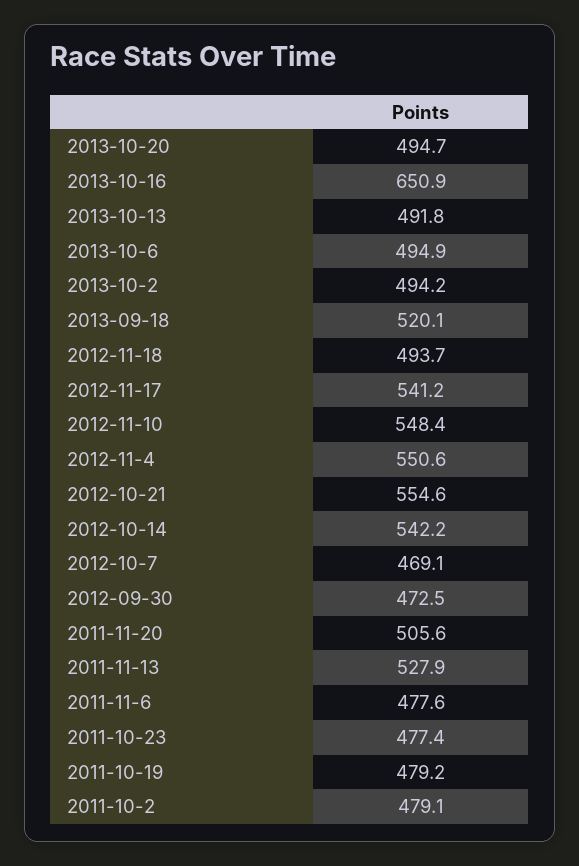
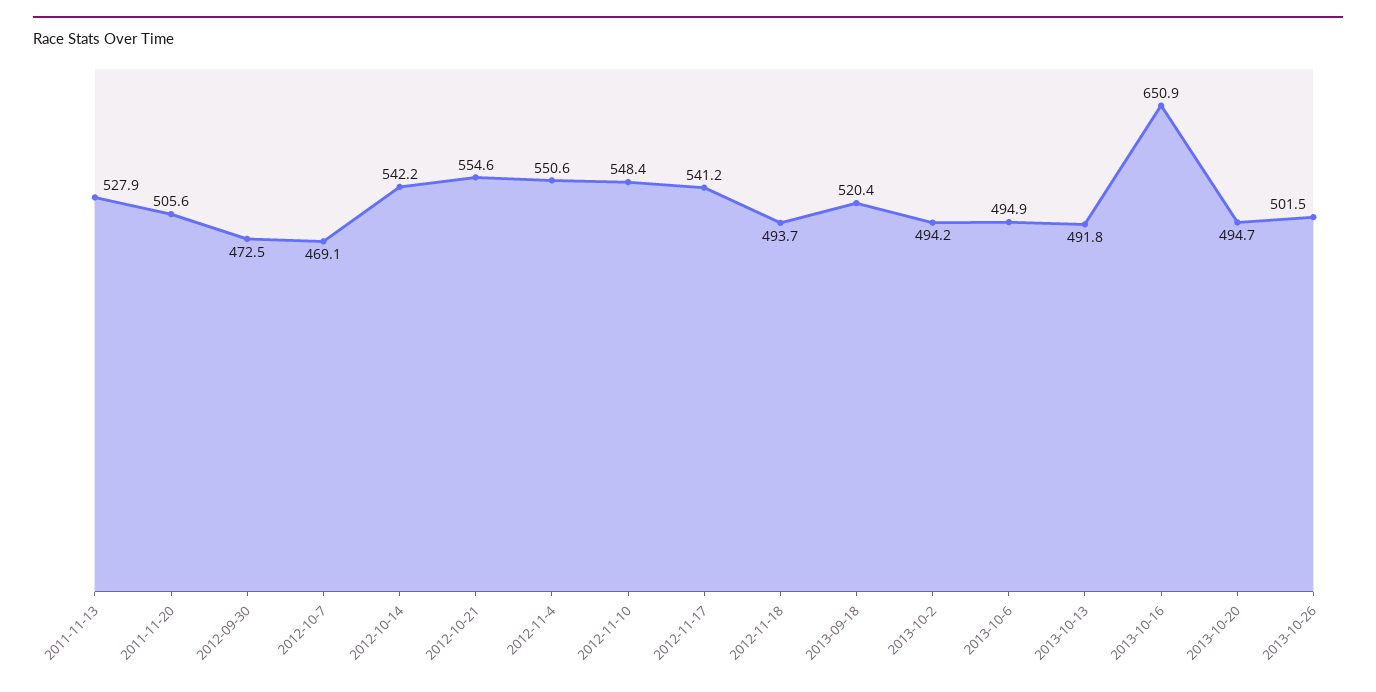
2013-09-18: 520.1 -> 520.4
2011-11-6: 477.6 -> none
2011-10-23: 477.4 -> none
2011-10-19: 479.2 -> none
2011-10-2: 479.1 -> none
2013-10-26: none -> 501.5

